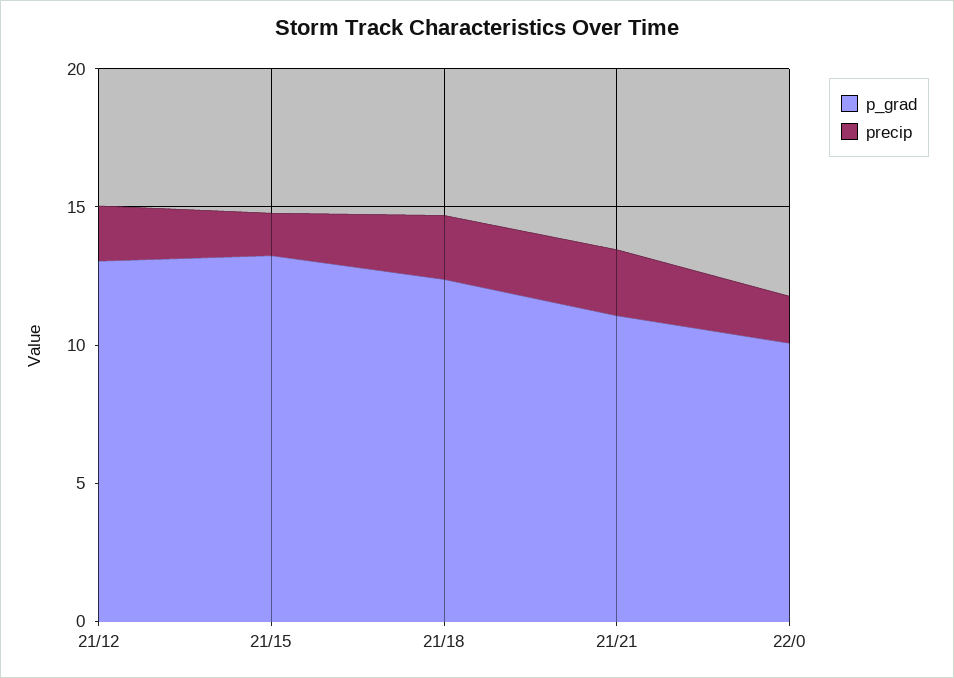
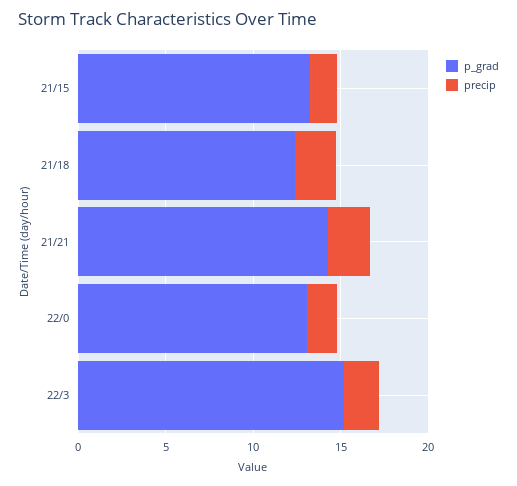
p_grad, 21/12: 13 -> none
precip, 21/12: 2 -> none
p_grad, 21/21: 11 -> 14
p_grad, 22/0: 10 -> 13
p_grad, 22/3: none -> 15
precip, 22/3: none -> 2

